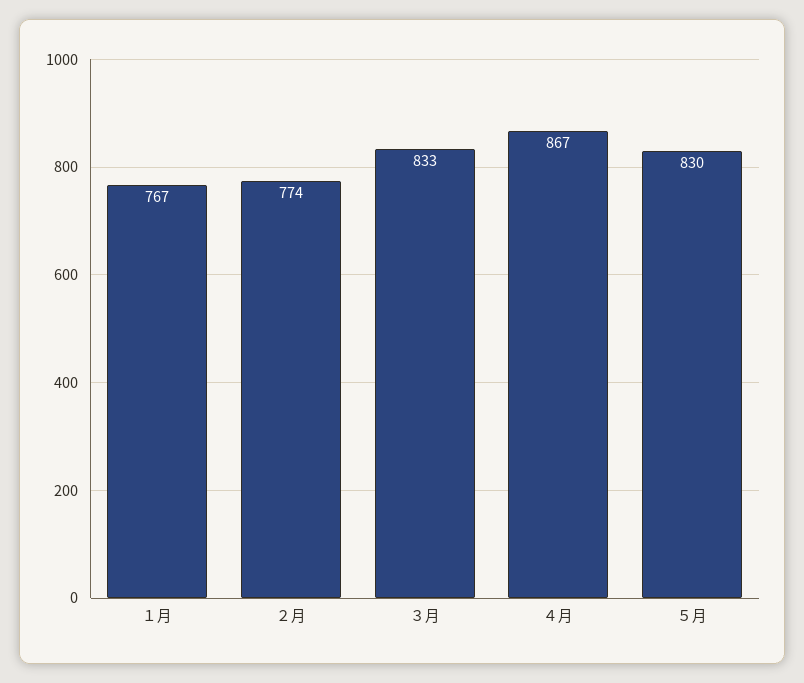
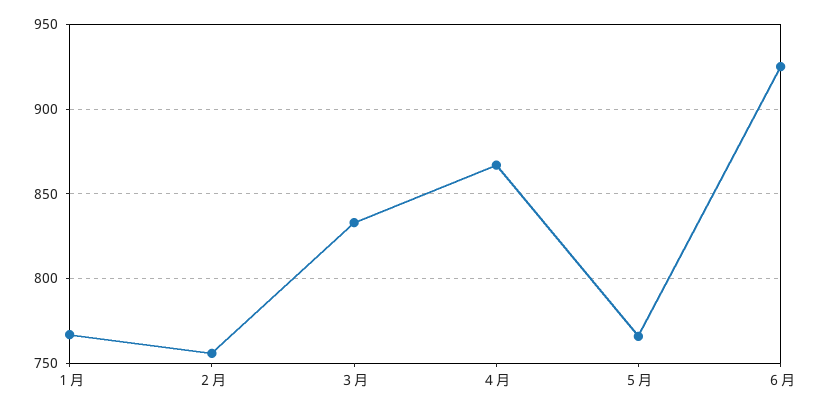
２月: 774 -> 755
５月: 830 -> 765
６月: none -> 925

